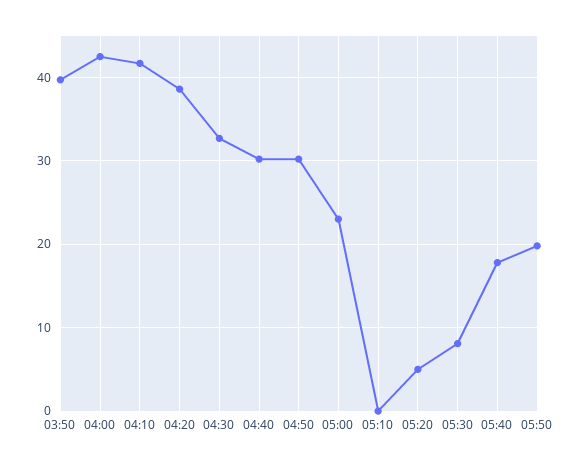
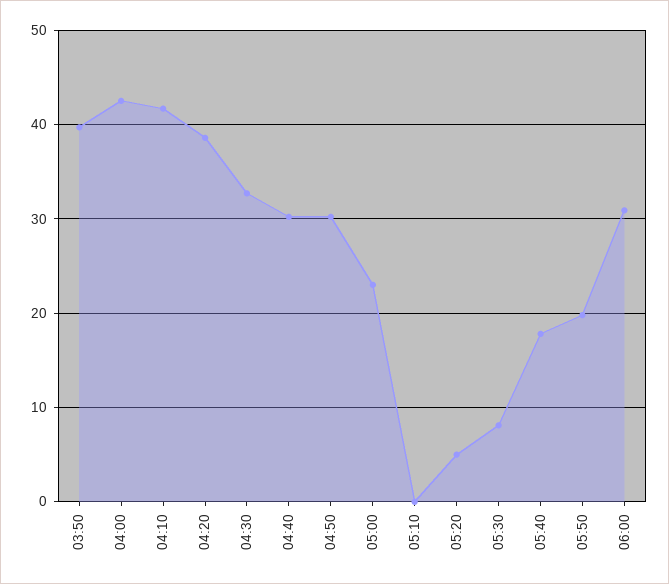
06:00: none -> 31

